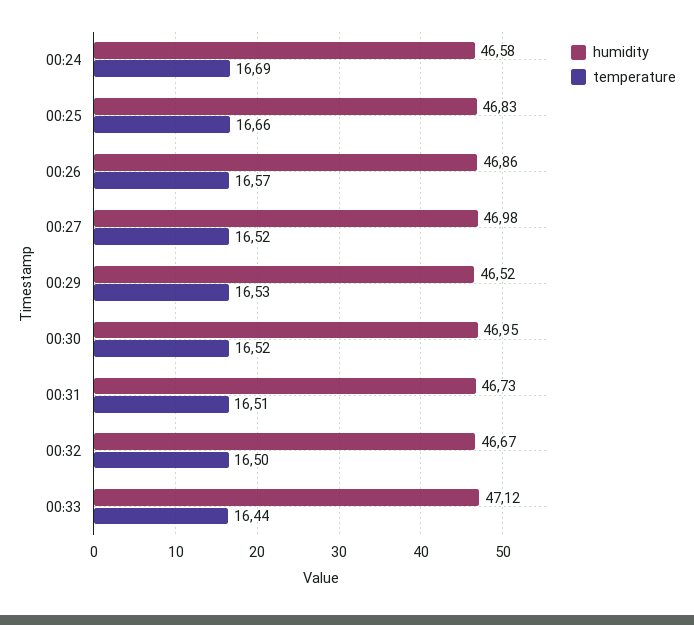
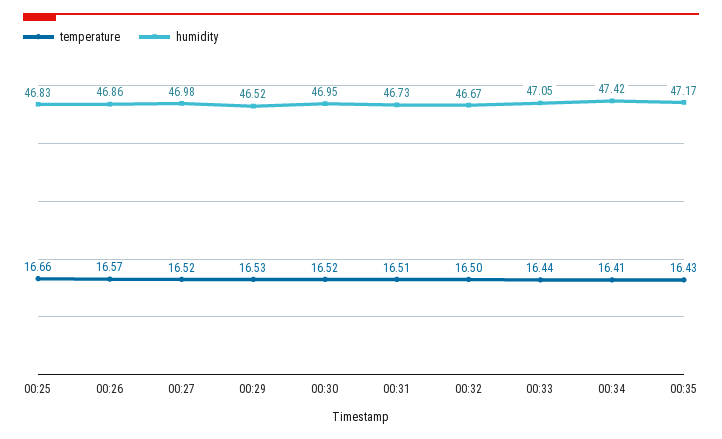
humidity, 00:24: 46.58 -> none
temperature, 00:24: 16.69 -> none
humidity, 00:33: 47.12 -> 47.05
temperature, 00:34: none -> 16.41
humidity, 00:34: none -> 47.42
temperature, 00:35: none -> 16.43
humidity, 00:35: none -> 47.17

